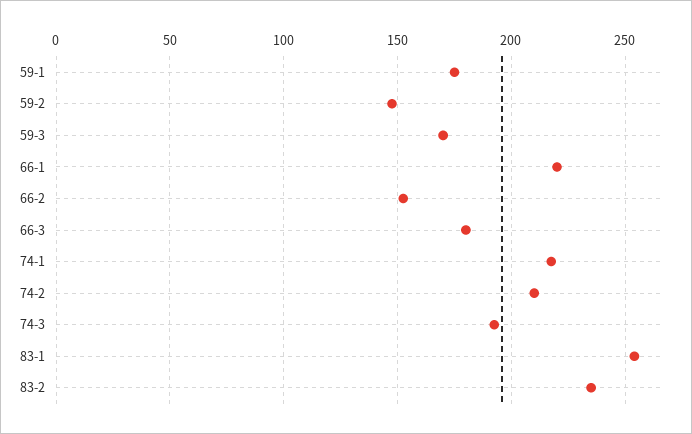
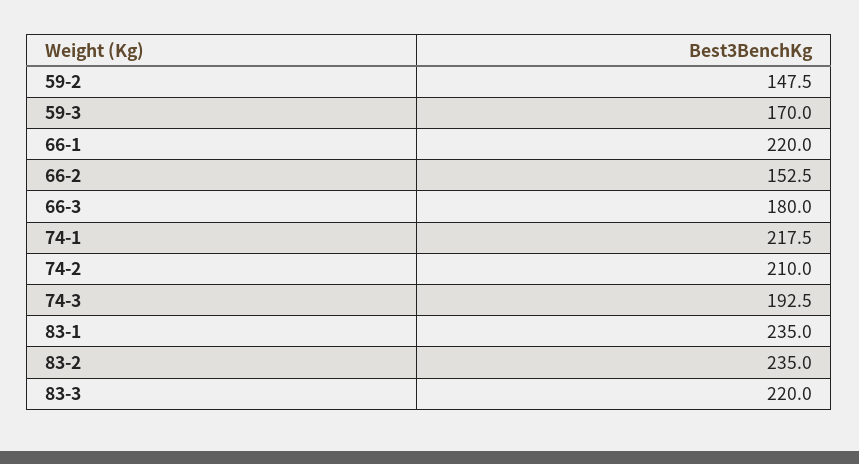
59-1: 175 -> none
83-1: 255 -> 235
83-3: none -> 220

